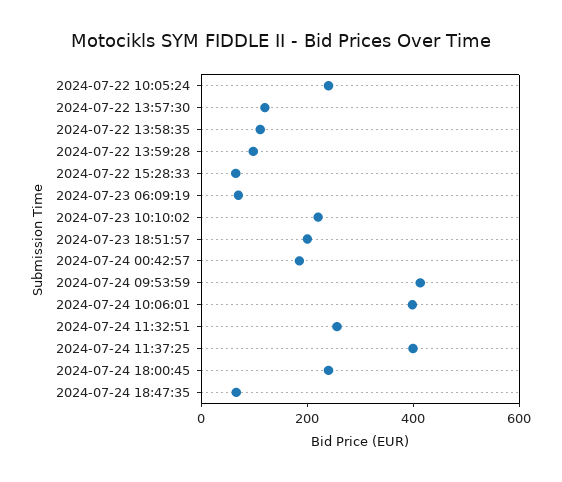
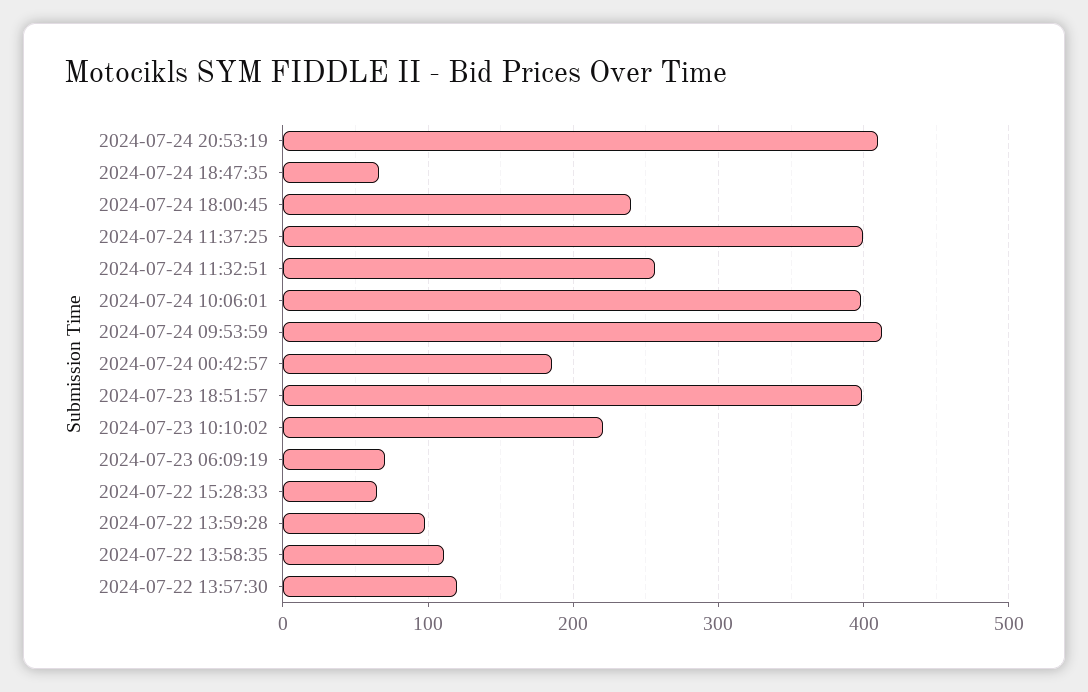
2024-07-22 10:05:24: 250 -> none
2024-07-23 18:51:57: 200 -> 400
2024-07-24 20:53:19: none -> 410

